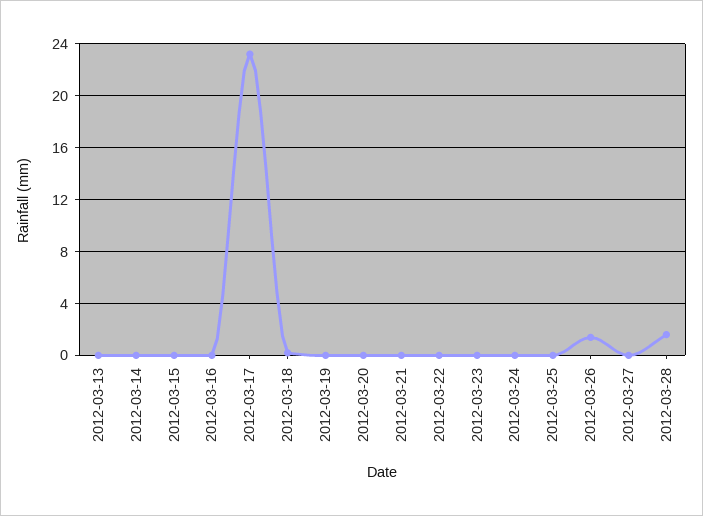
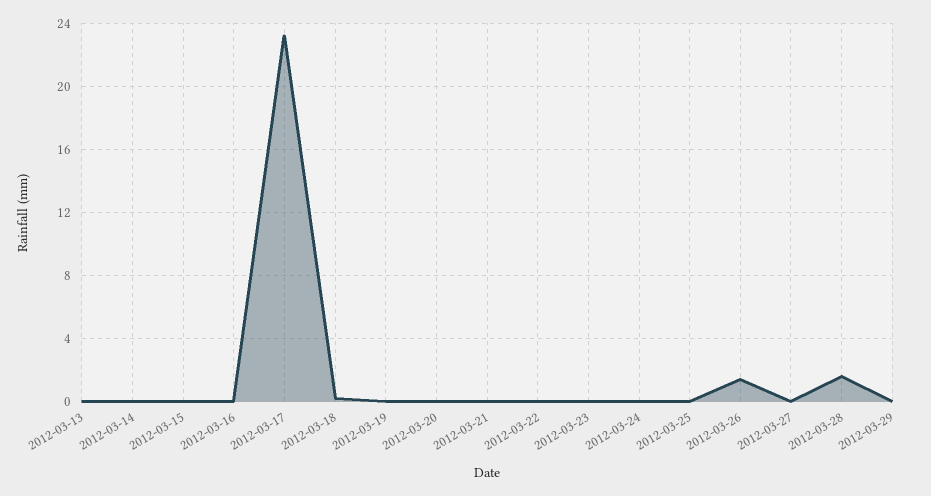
2012-03-29: none -> 0

